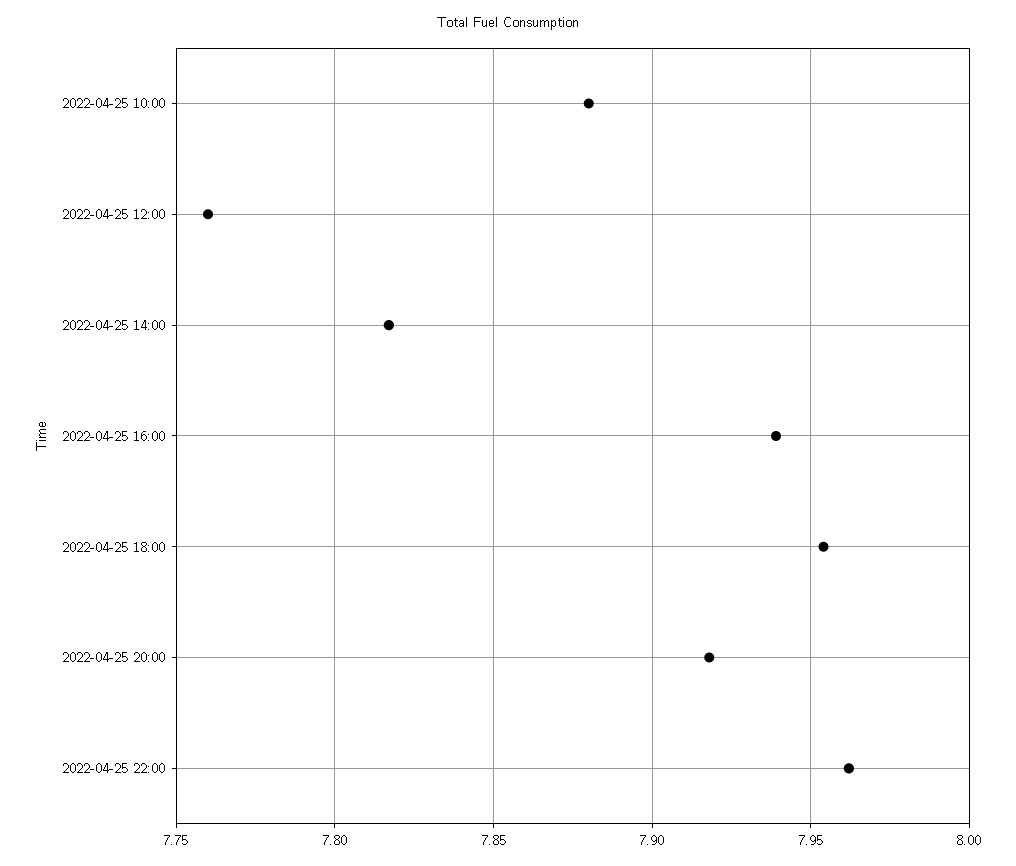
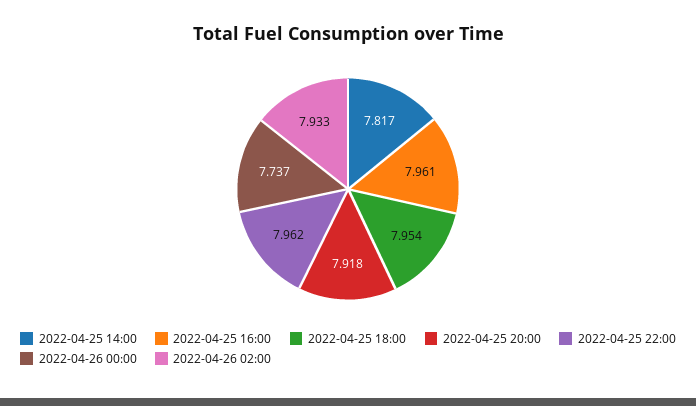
2022-04-25 10:00: 7.88 -> none
2022-04-25 12:00: 7.76 -> none
2022-04-25 16:00: 7.94 -> 7.961
2022-04-26 00:00: none -> 7.737
2022-04-26 02:00: none -> 7.933

